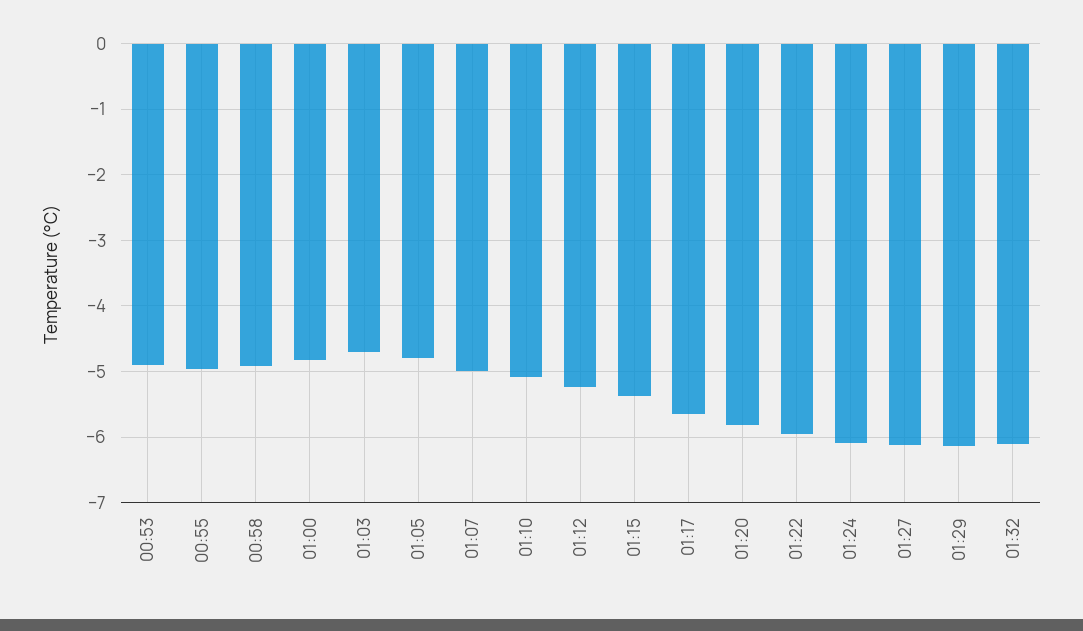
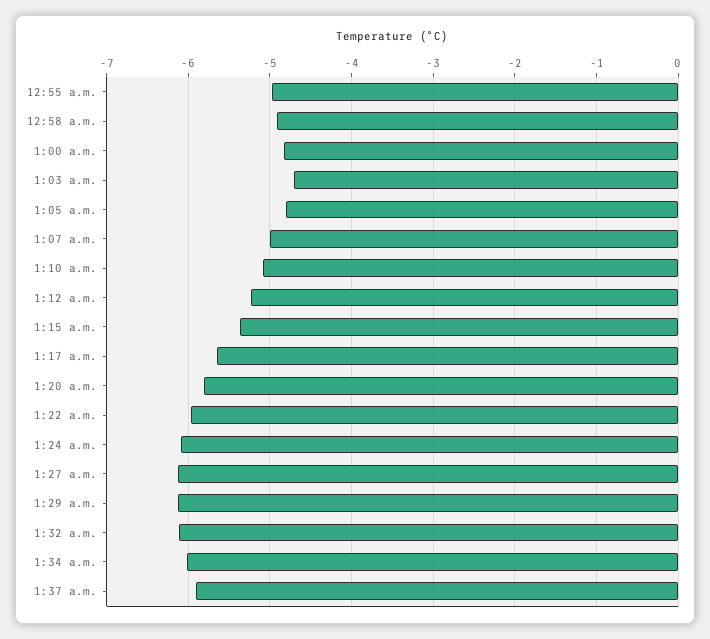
00:53: -4.9 -> none
1:34 a.m.: none -> -6
1:37 a.m.: none -> -5.9

